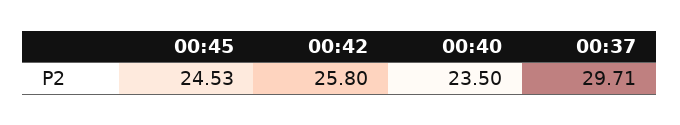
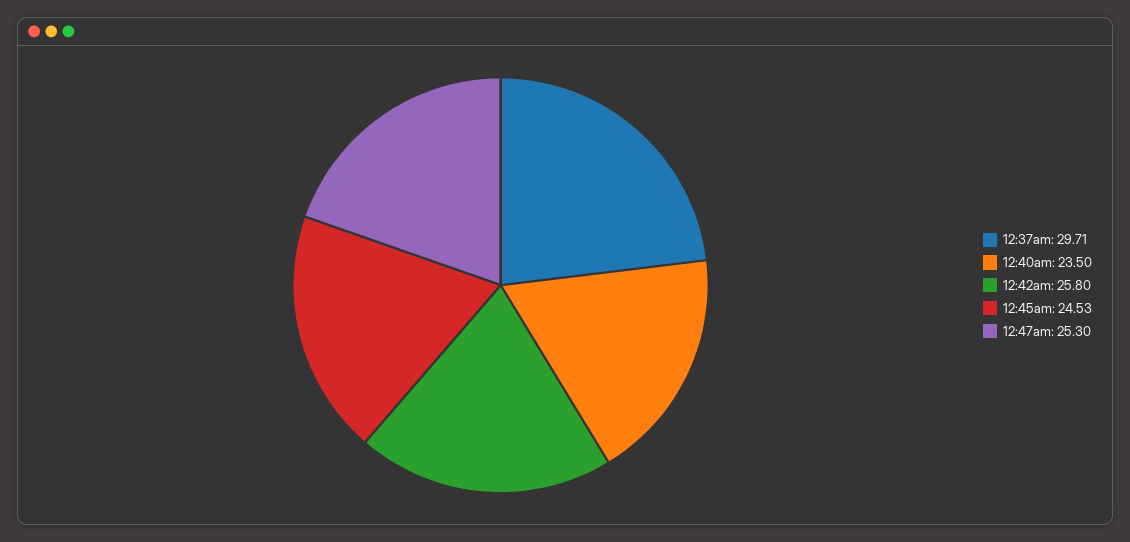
12:47am: none -> 25.3

